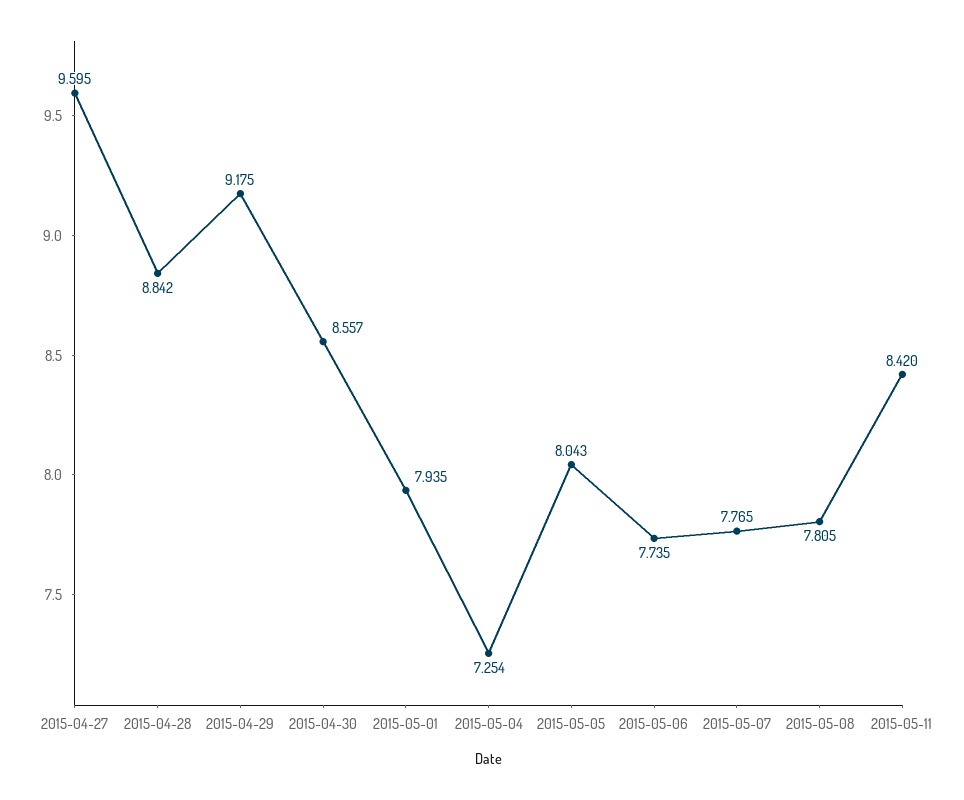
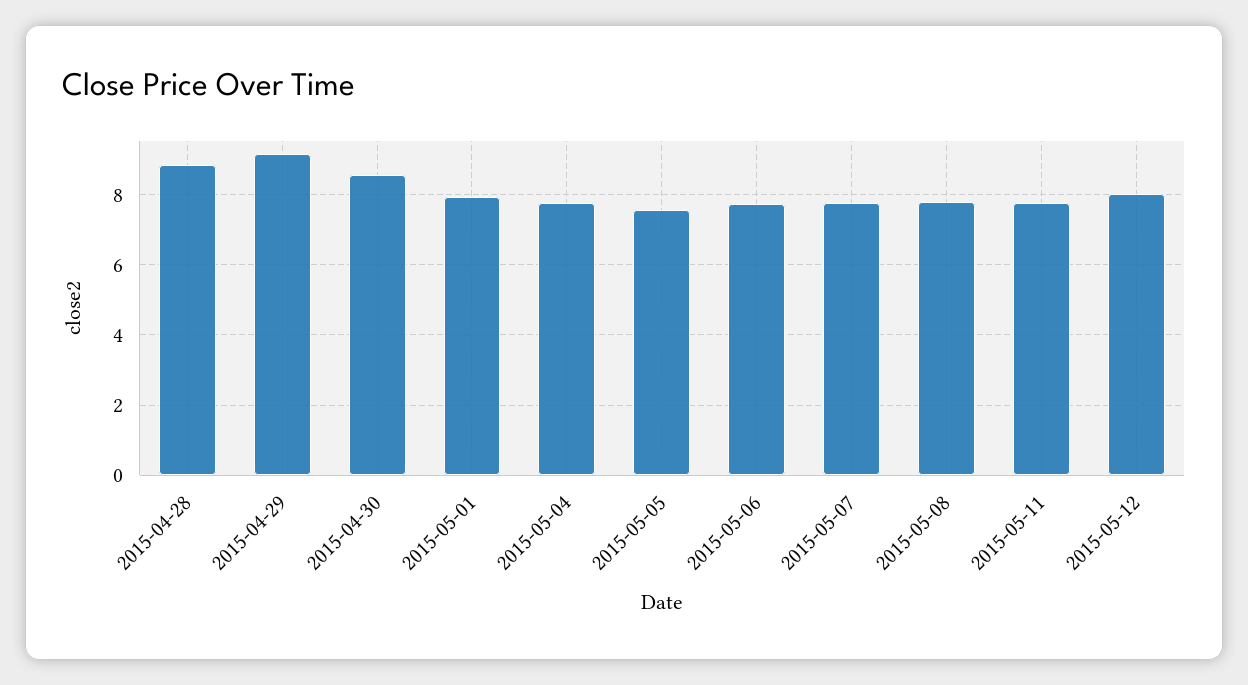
2015-04-27: 9.595 -> none
2015-05-04: 7.254 -> 7.8
2015-05-05: 8.043 -> 7.6
2015-05-11: 8.42 -> 7.8
2015-05-12: none -> 8

